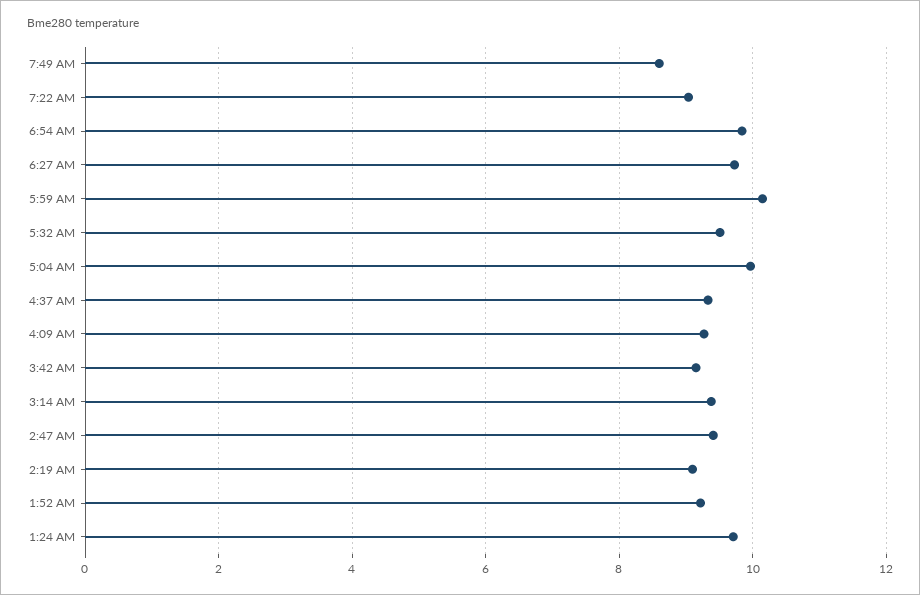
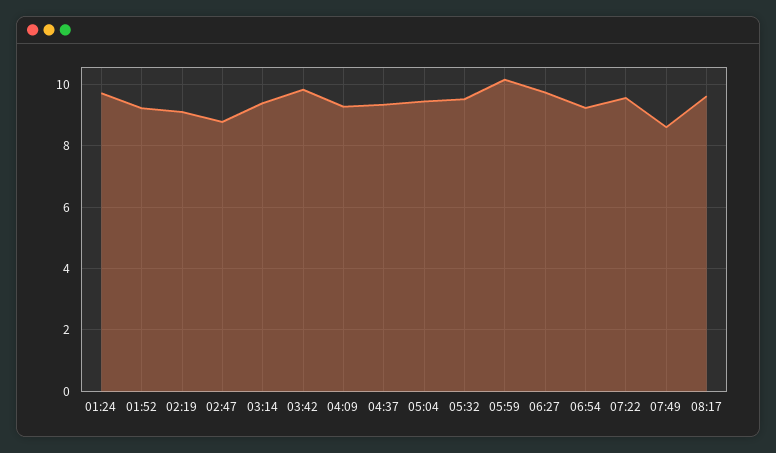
7:22 AM: 9 -> 9.6
6:54 AM: 9.8 -> 9.2
5:04 AM: 10 -> 9.4
3:42 AM: 9.2 -> 9.8
2:47 AM: 9.4 -> 8.8
08:17: none -> 9.6

